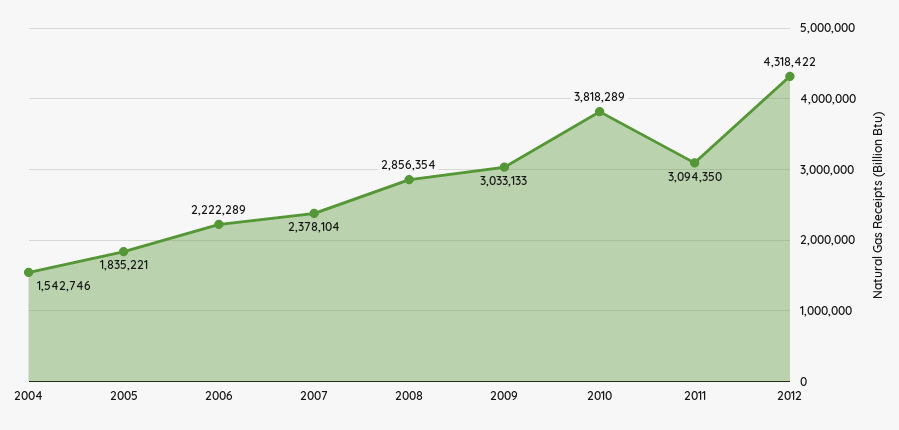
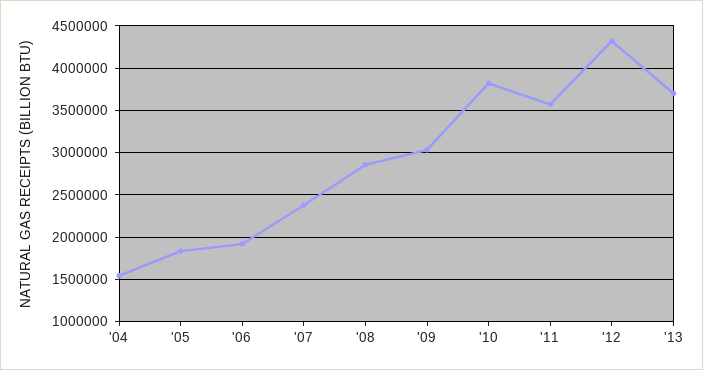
2006: 2222289 -> 1900000
2011: 3094350 -> 3600000
'13: none -> 3700000

